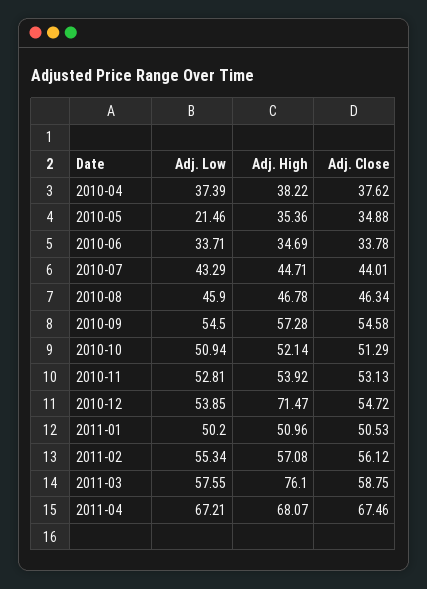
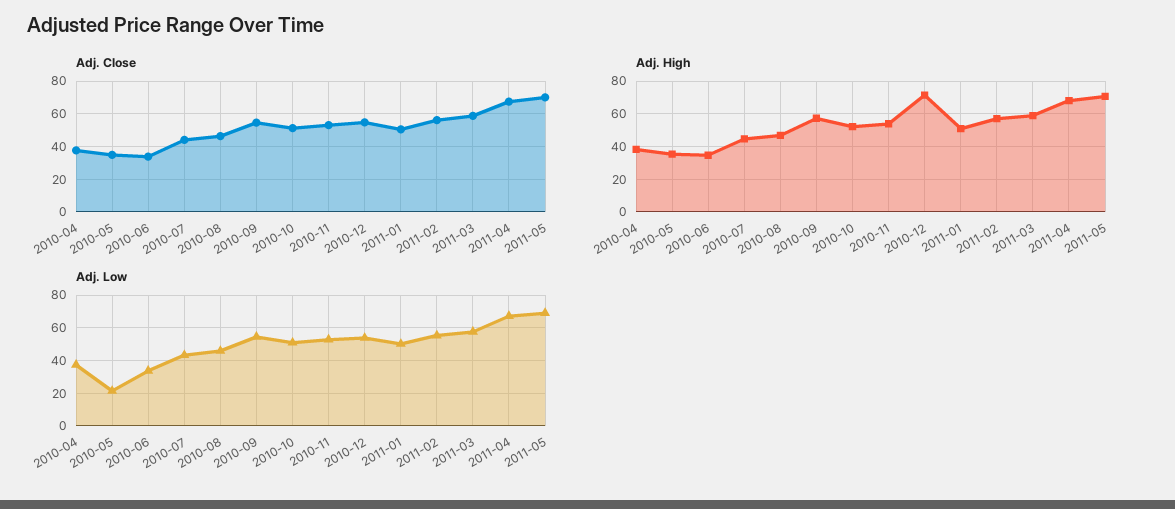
Adj. High, 2011-03: 76.1 -> 60
Adj. Close, 2011-05: none -> 70
Adj. High, 2011-05: none -> 70
Adj. Low, 2011-05: none -> 70

